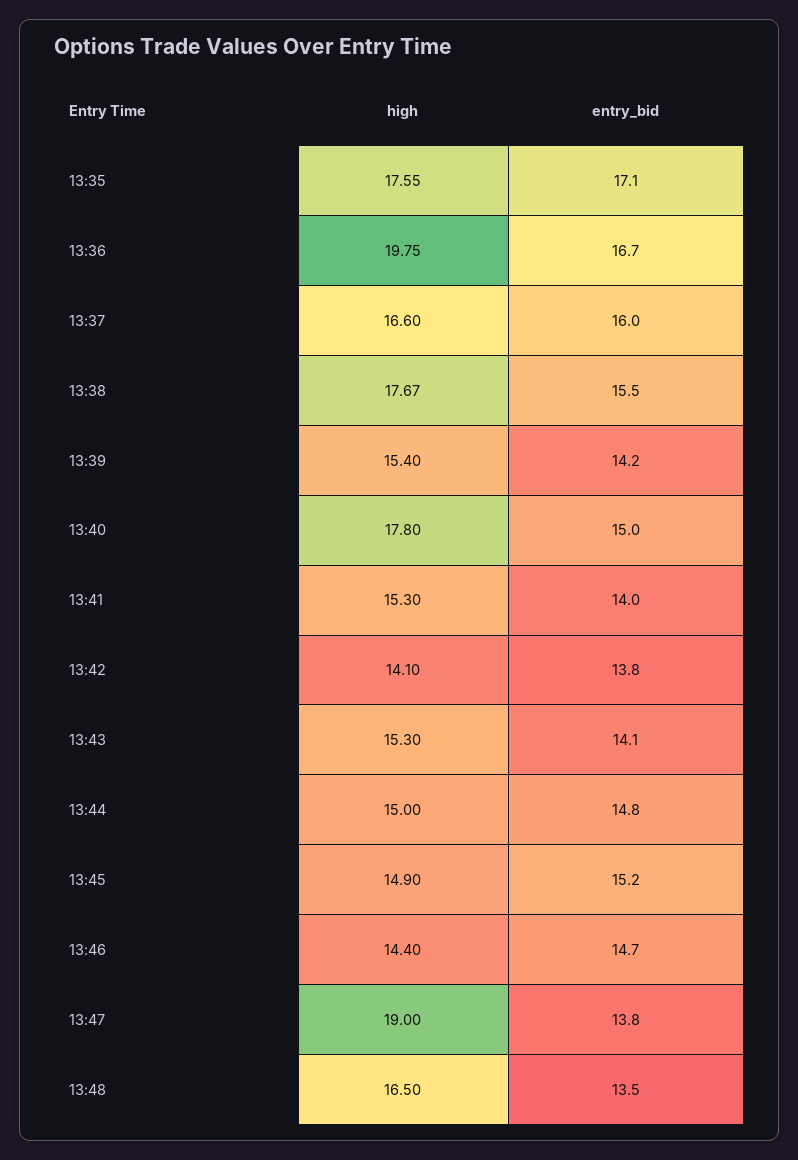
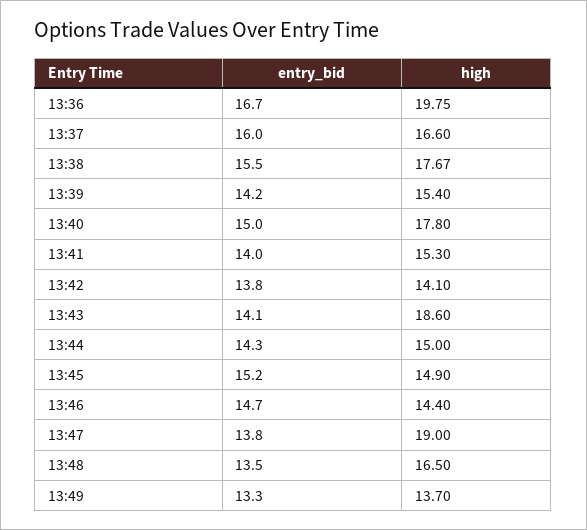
high, 13:35: 17.55 -> none
entry_bid, 13:35: 17.1 -> none
high, 13:43: 15.3 -> 18.6
entry_bid, 13:44: 14.8 -> 14.3
entry_bid, 13:49: none -> 13.3
high, 13:49: none -> 13.7

